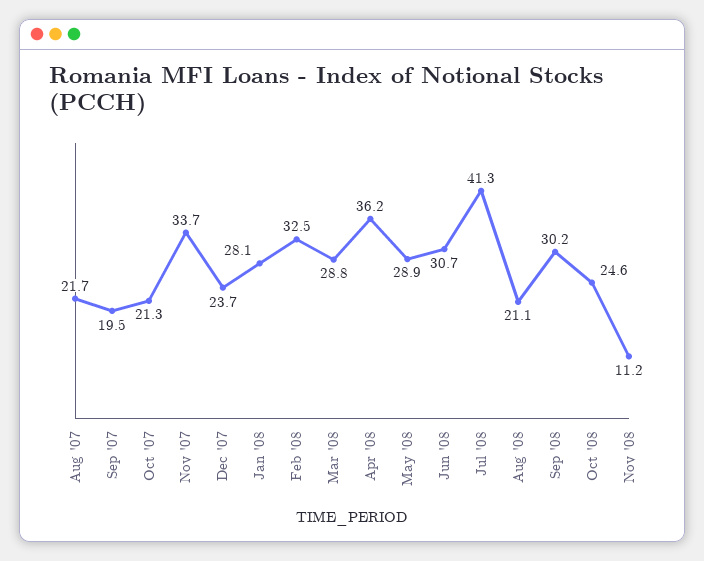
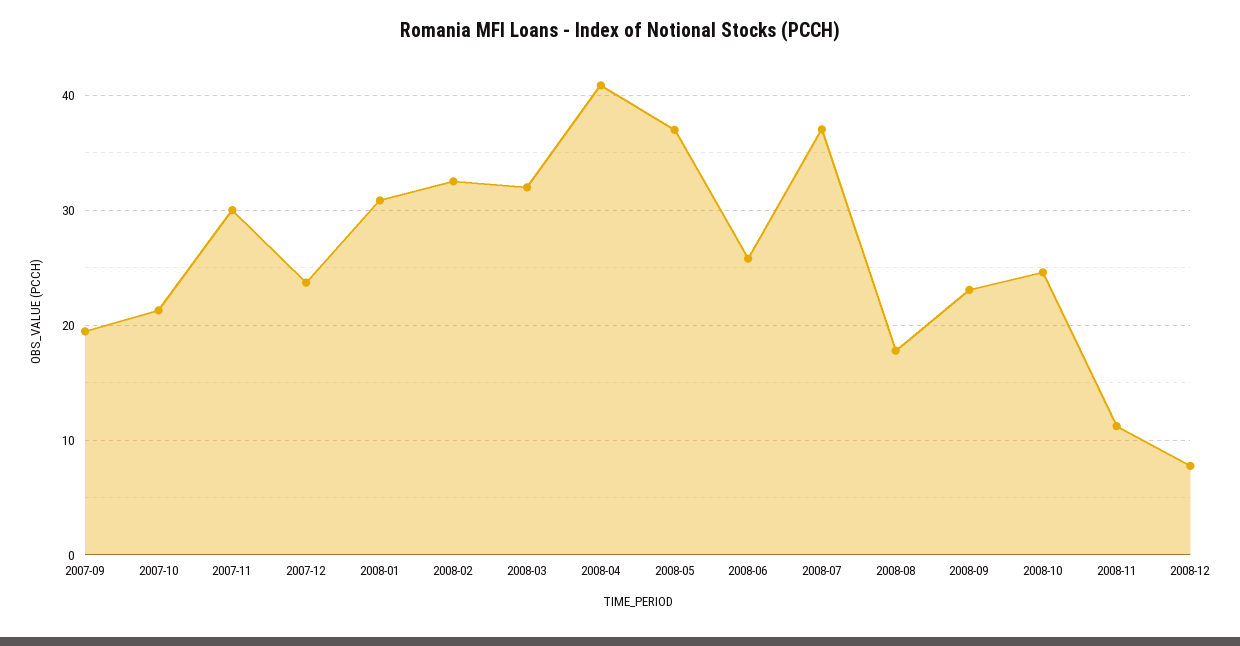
Aug '07: 21.7 -> none
Nov '07: 33.7 -> 30
Jan '08: 28.1 -> 31
Mar '08: 28.8 -> 32
Apr '08: 36.2 -> 41
May '08: 28.9 -> 37
Jun '08: 30.7 -> 26
Jul '08: 41.3 -> 37
Aug '08: 21.1 -> 18
Sep '08: 30.2 -> 23
2008-12: none -> 8

